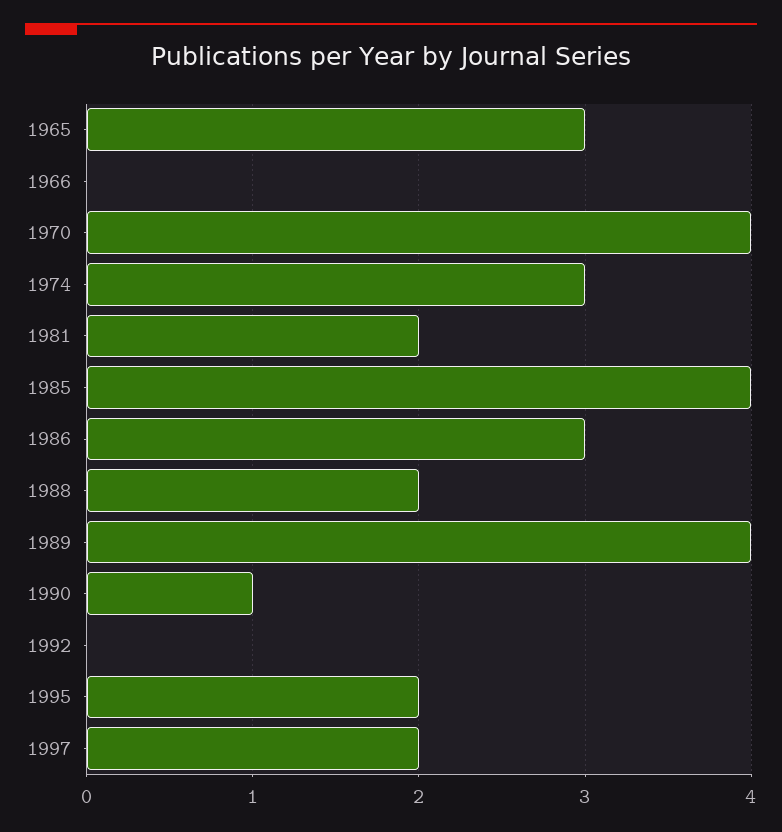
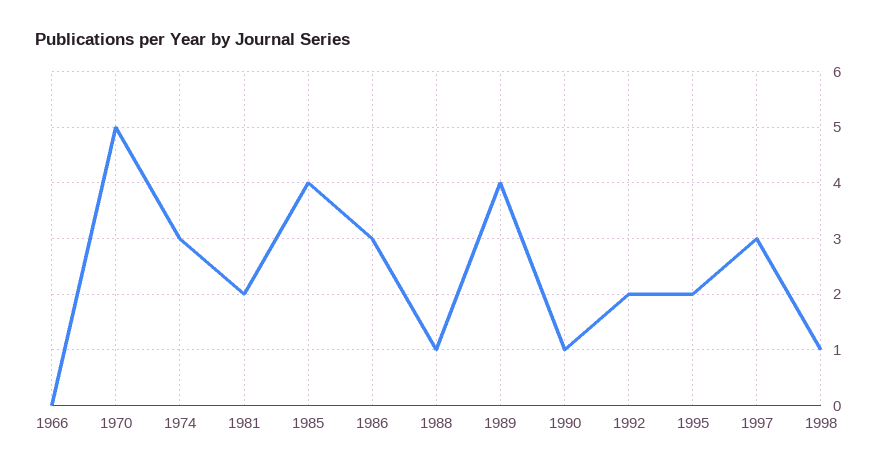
1965: 3 -> none
1970: 4 -> 5
1988: 2 -> 1
1992: 0 -> 2
1997: 2 -> 3
1998: none -> 1

